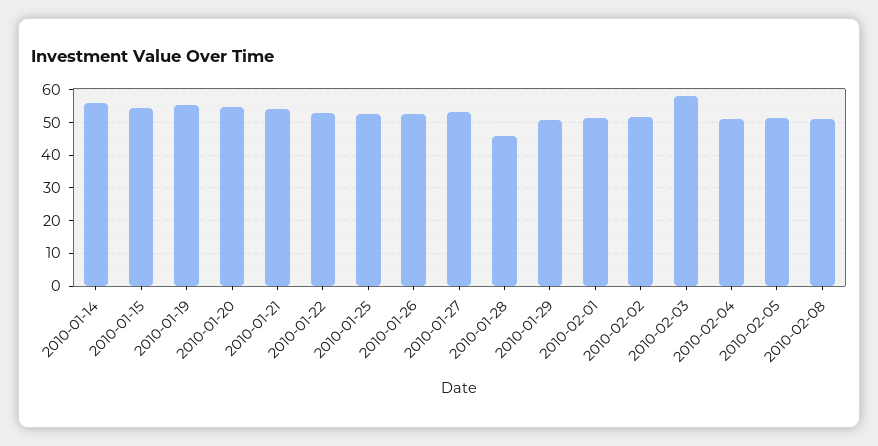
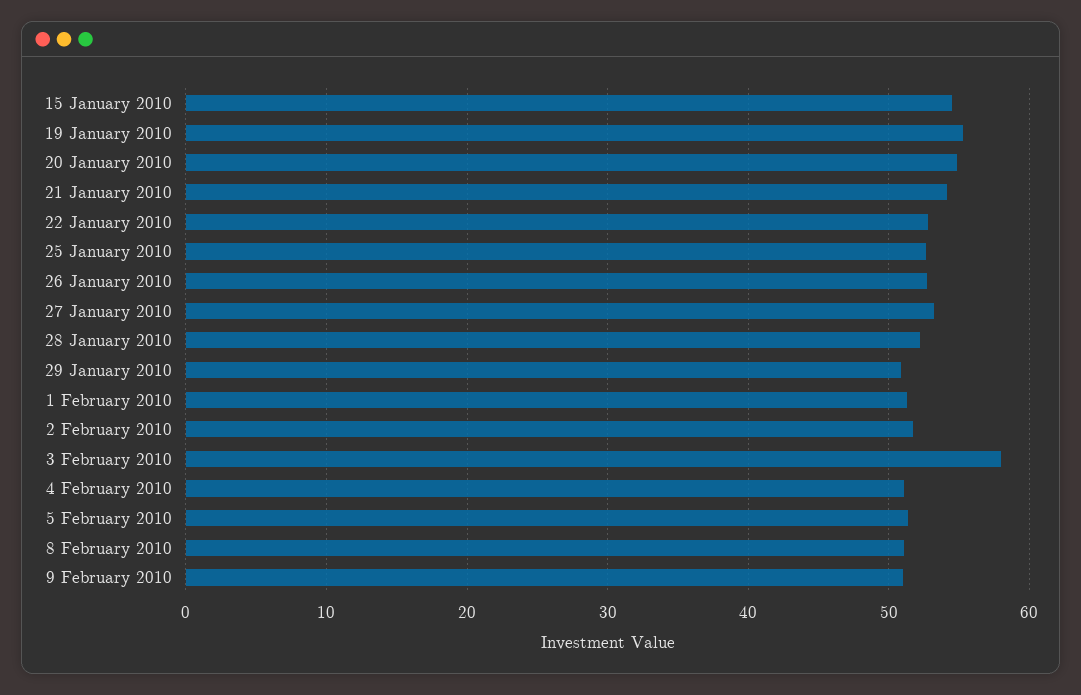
2010-01-14: 56 -> none
2010-01-28: 46 -> 52
9 February 2010: none -> 51

